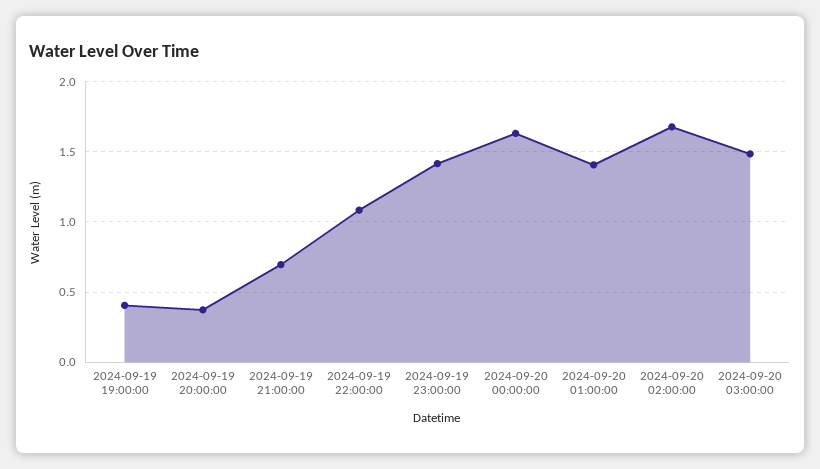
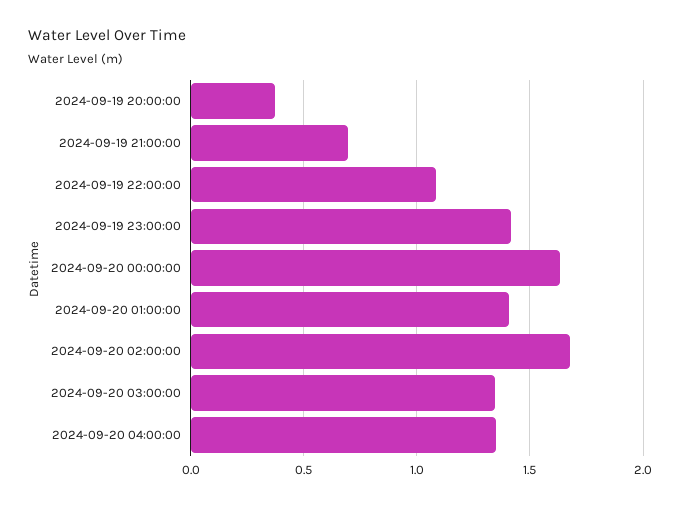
2024-09-19 19:00:00: 0.4 -> none
2024-09-20 03:00:00: 1.5 -> 1.35
2024-09-20 04:00:00: none -> 1.35

